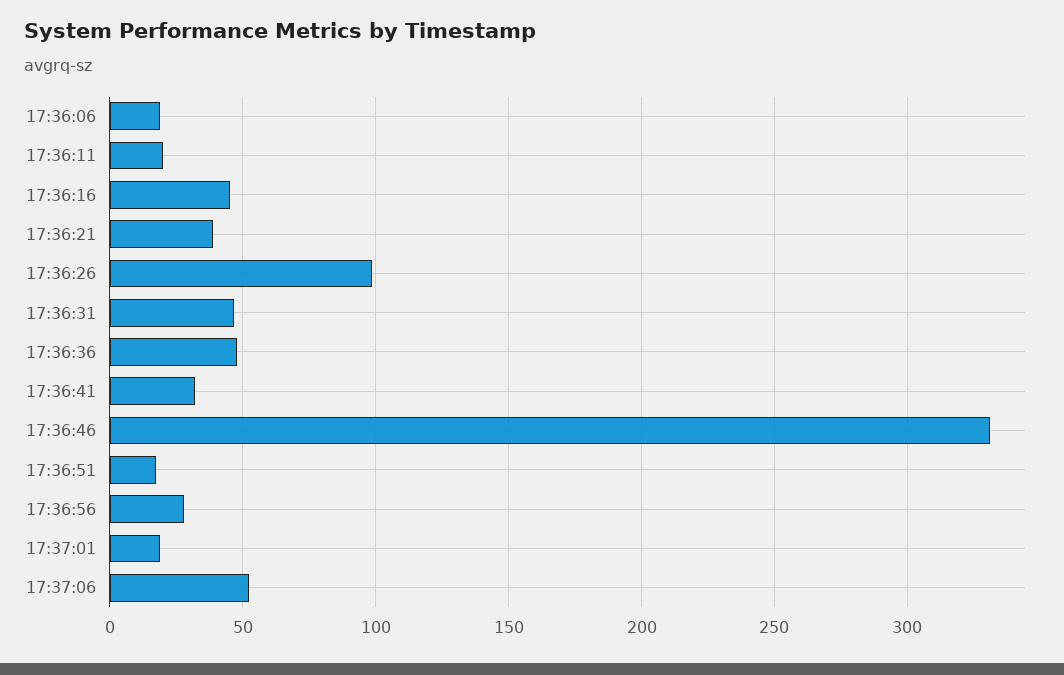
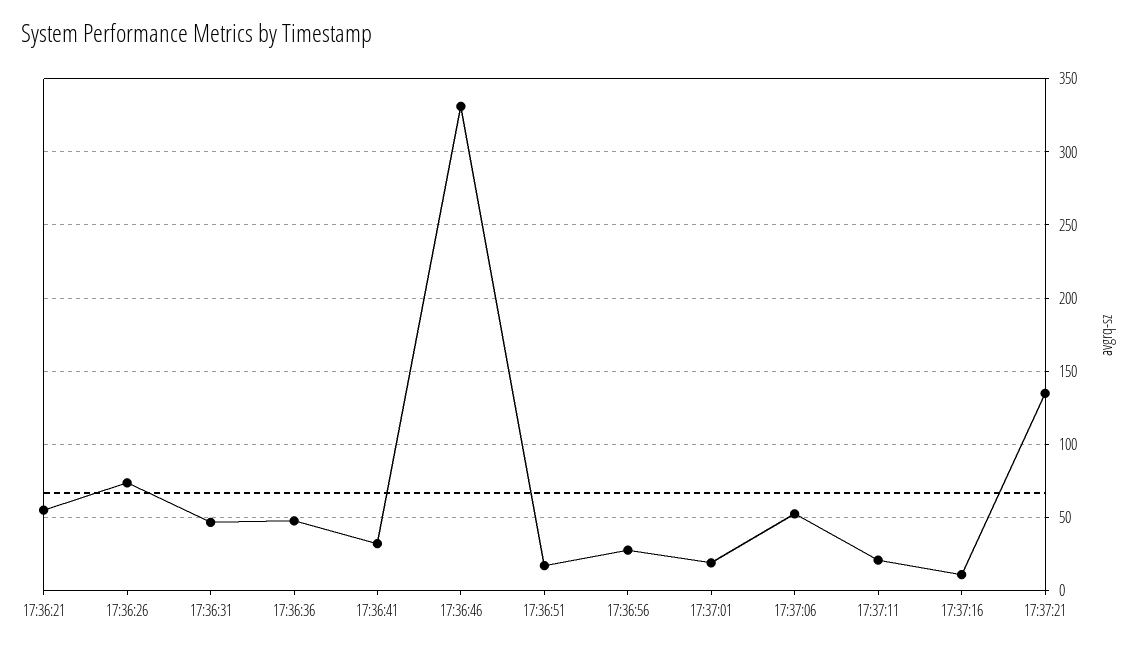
17:36:06: 20 -> none
17:36:11: 20 -> none
17:36:16: 45 -> none
17:36:21: 40 -> 55
17:36:26: 100 -> 75
17:37:11: none -> 20
17:37:16: none -> 10
17:37:21: none -> 135

